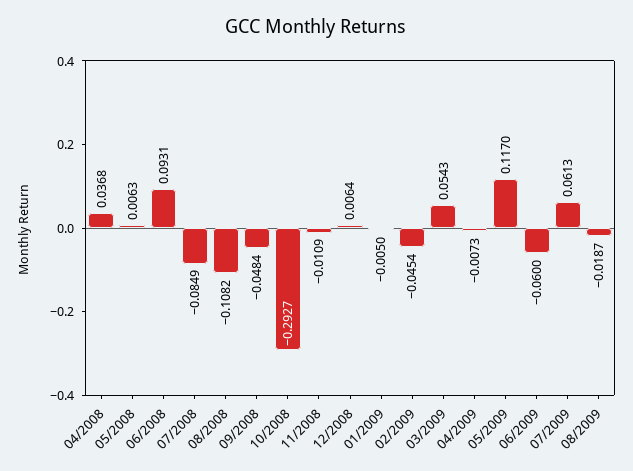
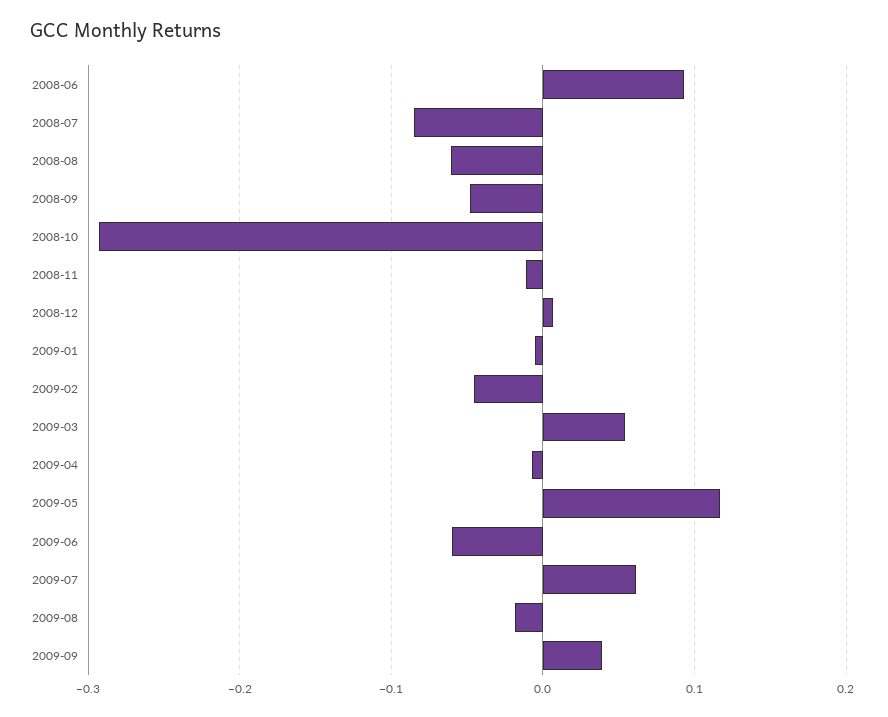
04/2008: 0.0368 -> none
05/2008: 0.0063 -> none
08/2008: -0.1082 -> -0.06
2009-09: none -> 0.04

